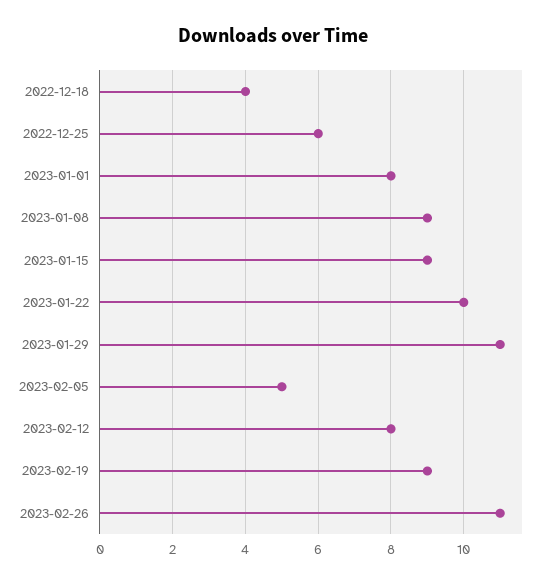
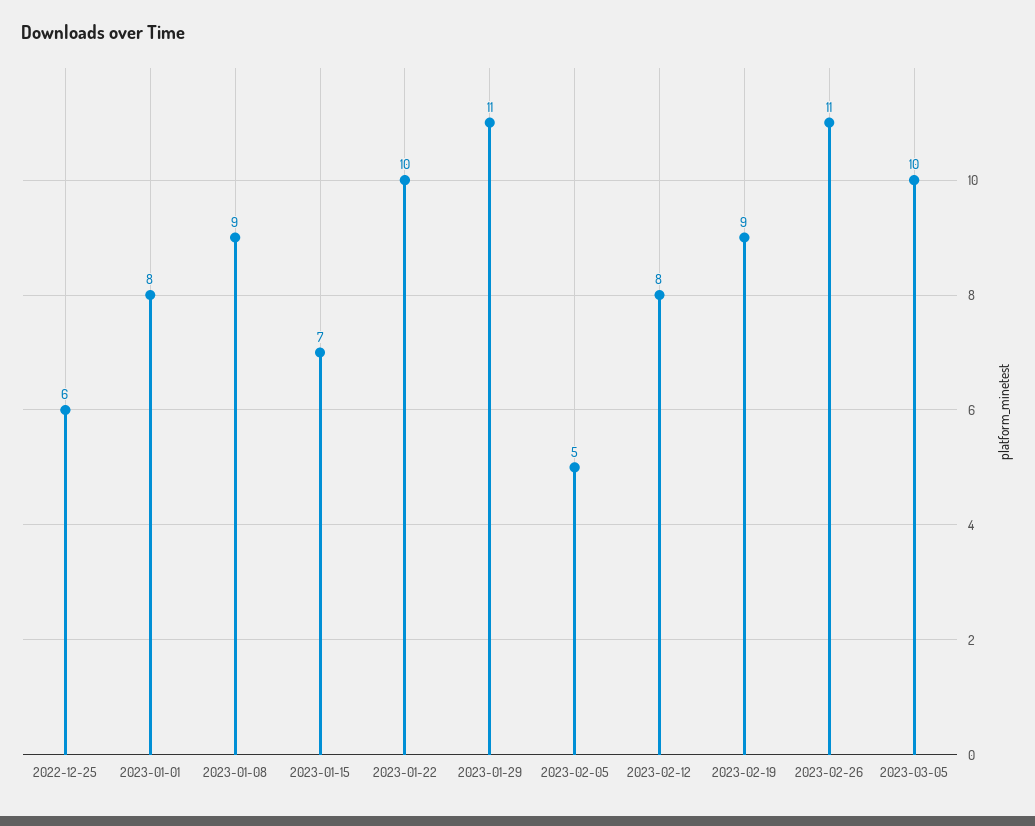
2022-12-18: 4 -> none
2023-01-15: 9 -> 7
2023-03-05: none -> 10

